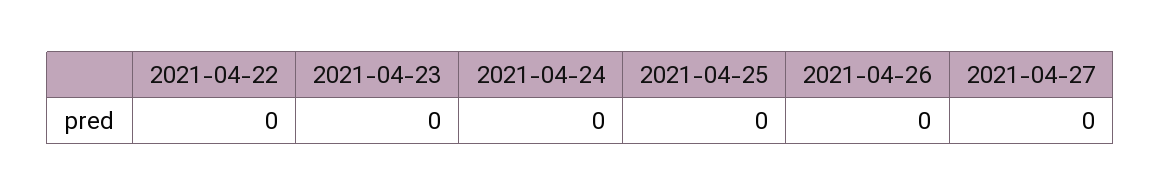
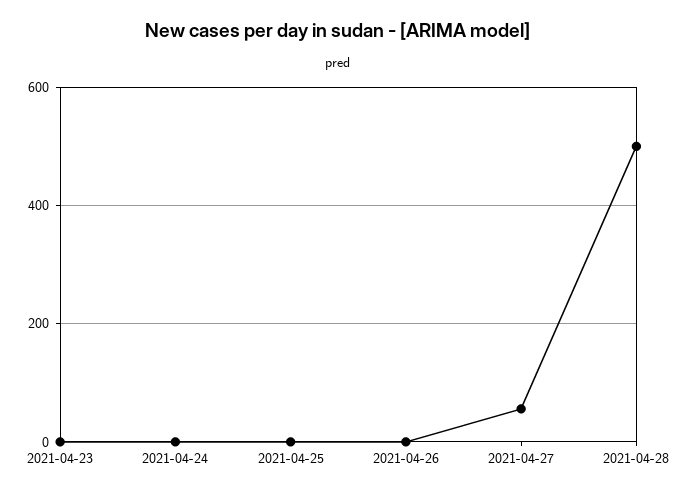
2021-04-22: 0 -> none
2021-04-27: 0 -> 60
2021-04-28: none -> 500

